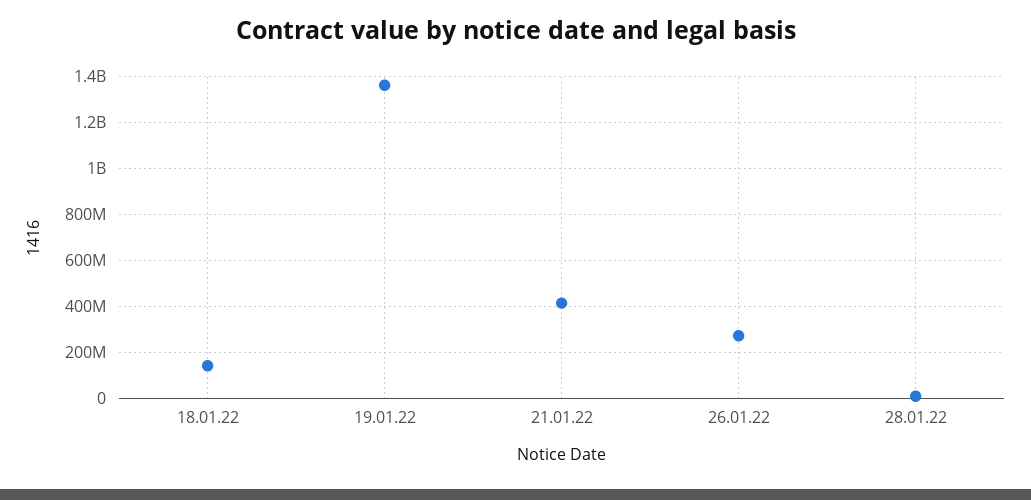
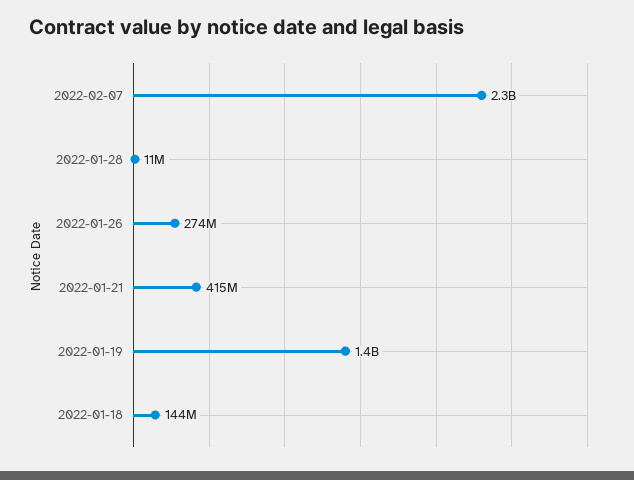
2022-02-07: none -> 2300000000

